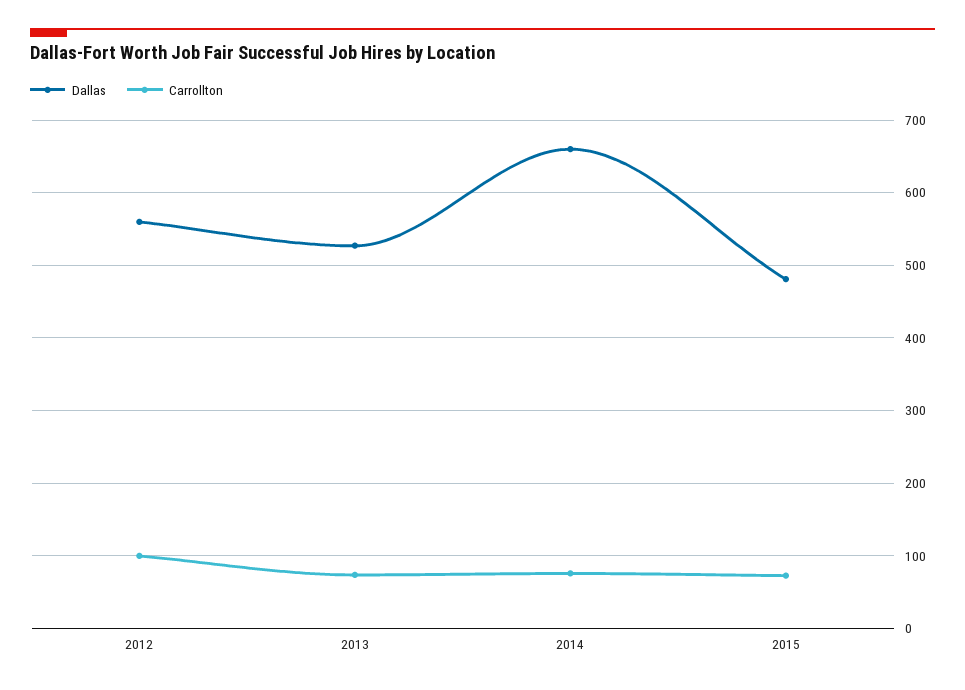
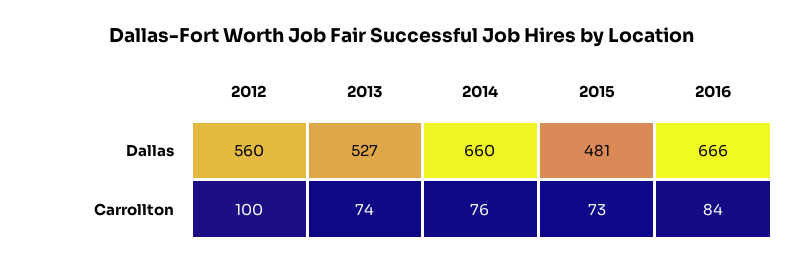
Dallas, 2016: none -> 666
Carrollton, 2016: none -> 84

